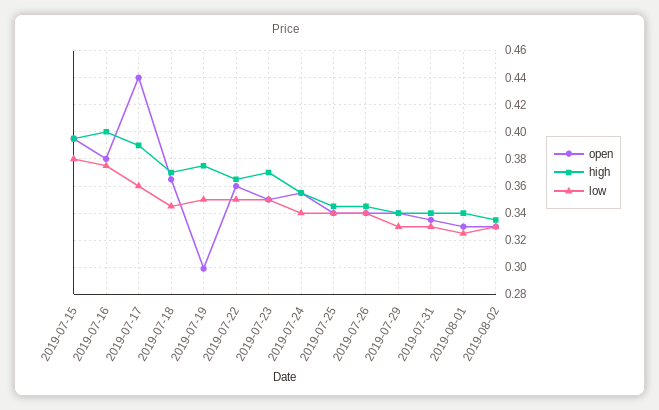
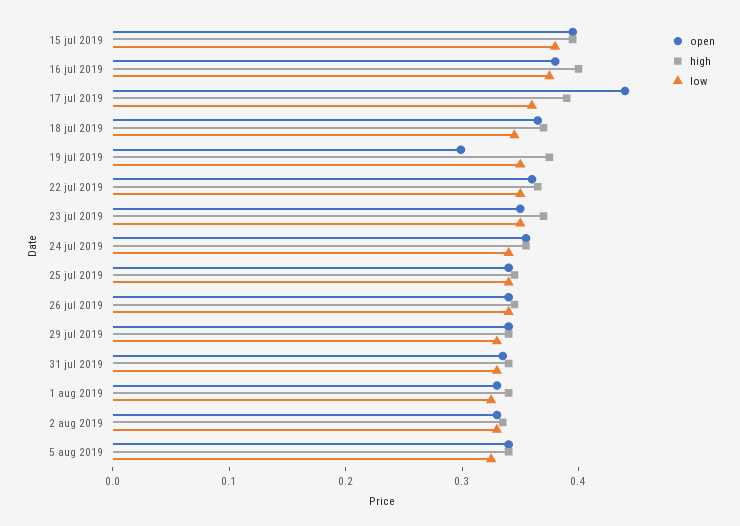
open, 5 aug 2019: none -> 0.34
high, 5 aug 2019: none -> 0.34
low, 5 aug 2019: none -> 0.32

